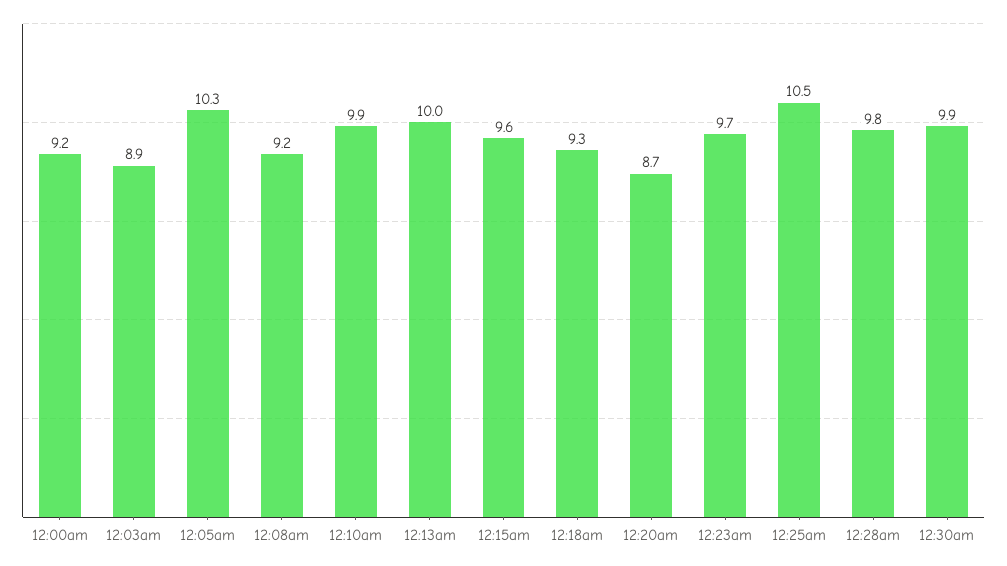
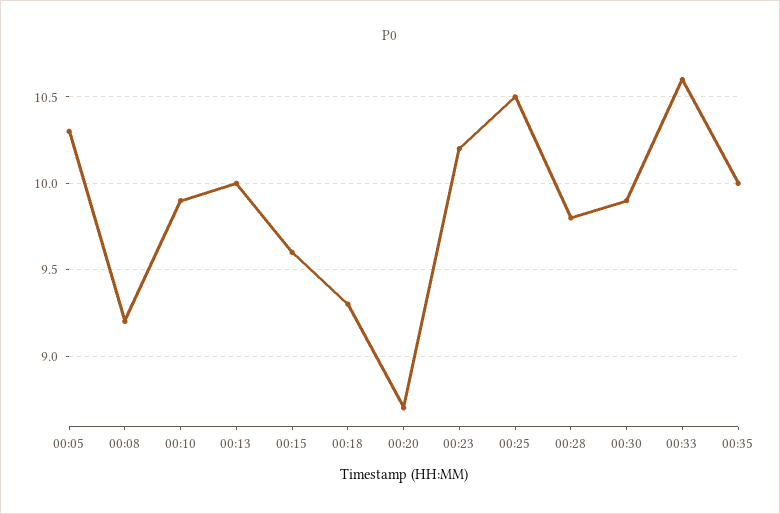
12:00am: 9.2 -> none
12:03am: 8.9 -> none
12:23am: 9.7 -> 10.2
00:33: none -> 10.6
00:35: none -> 10

